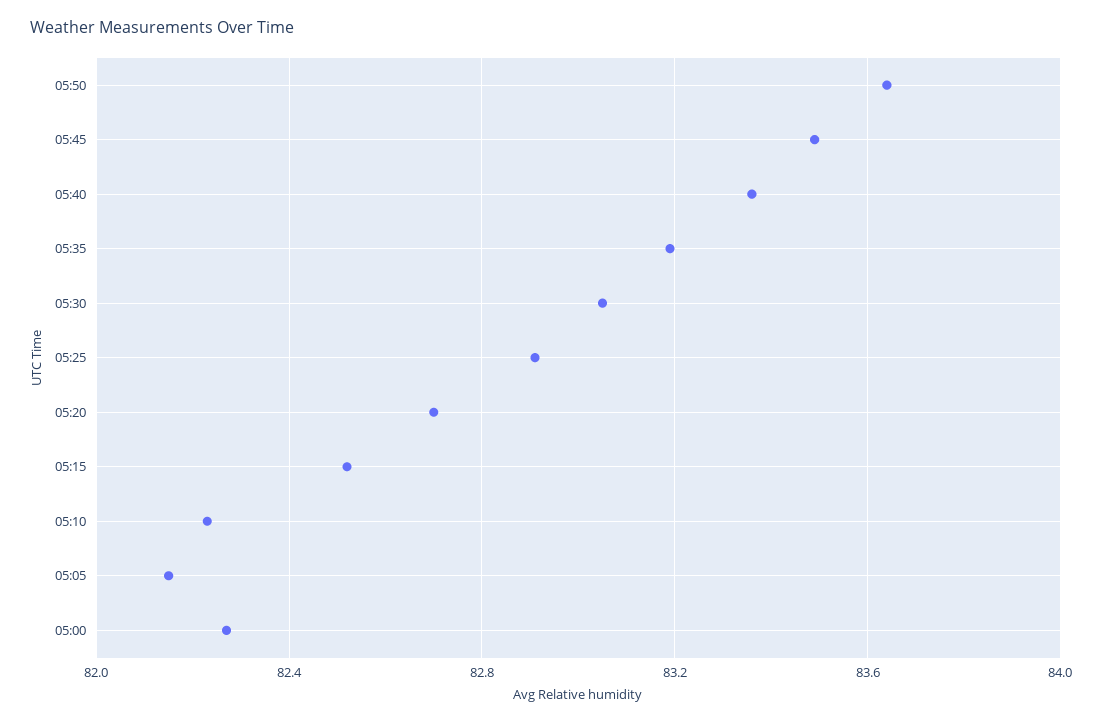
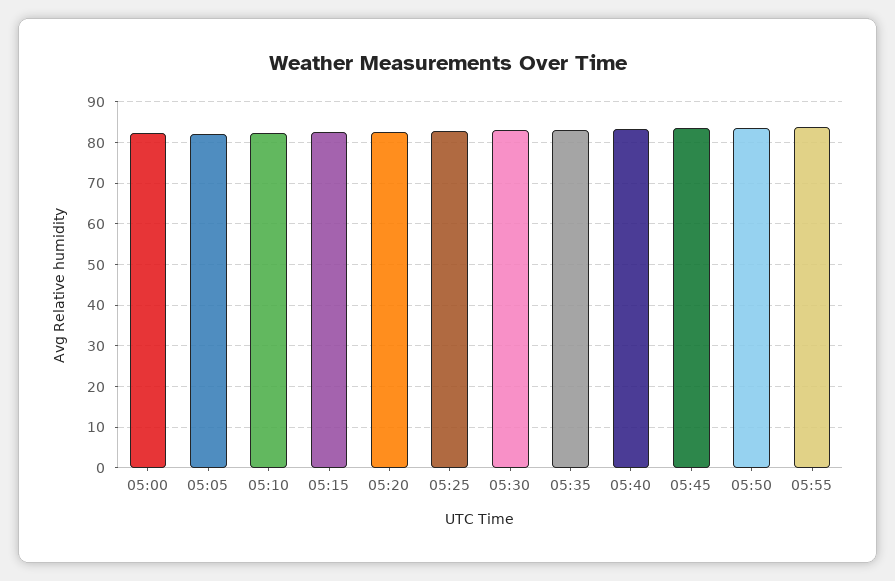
05:55: none -> 84

